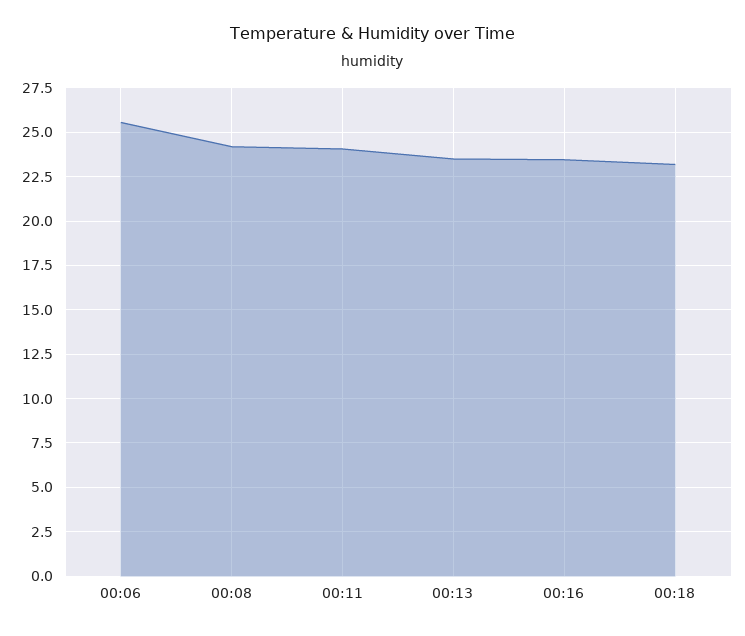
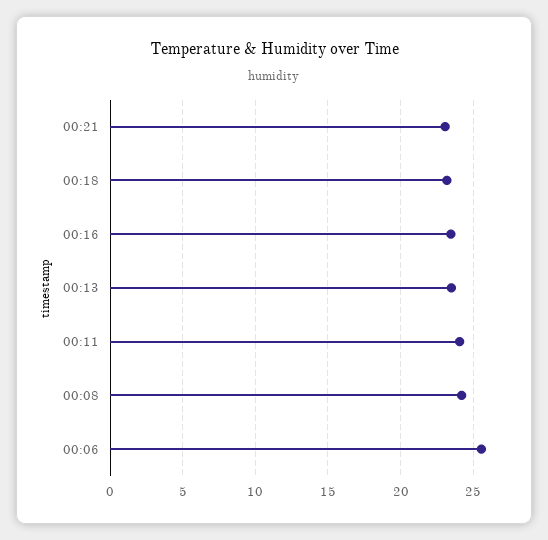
00:21: none -> 23

